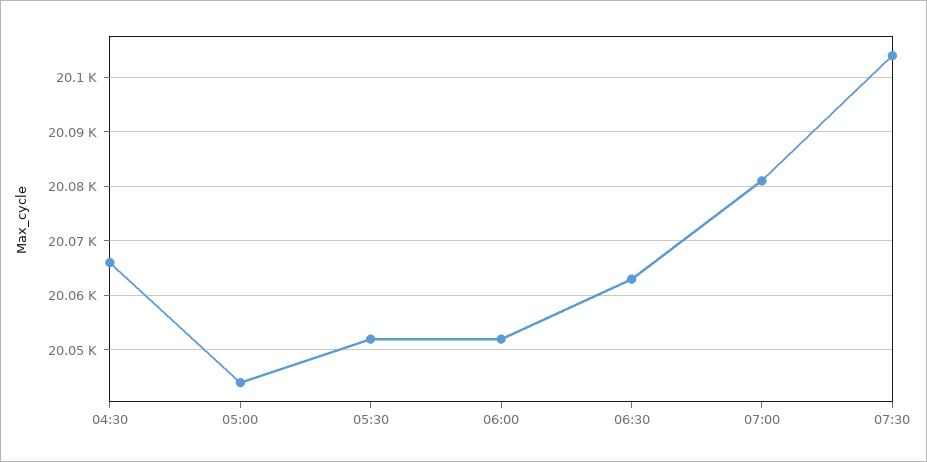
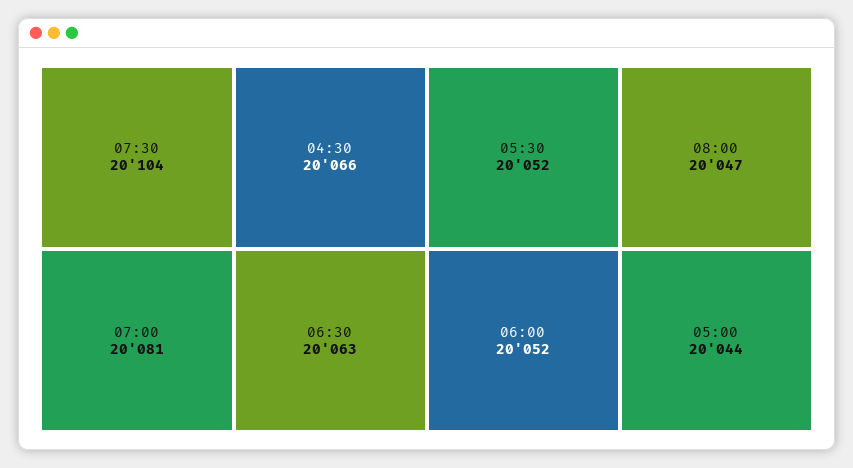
08:00: none -> 20047

